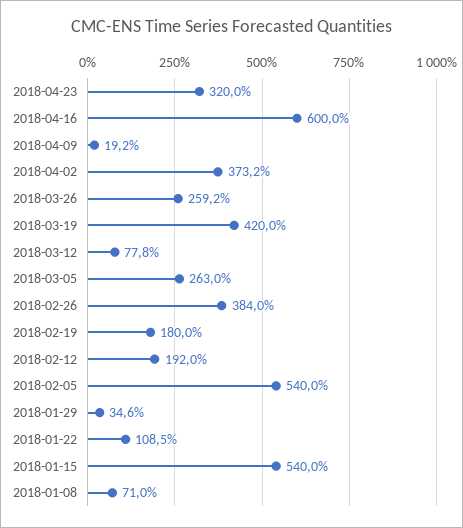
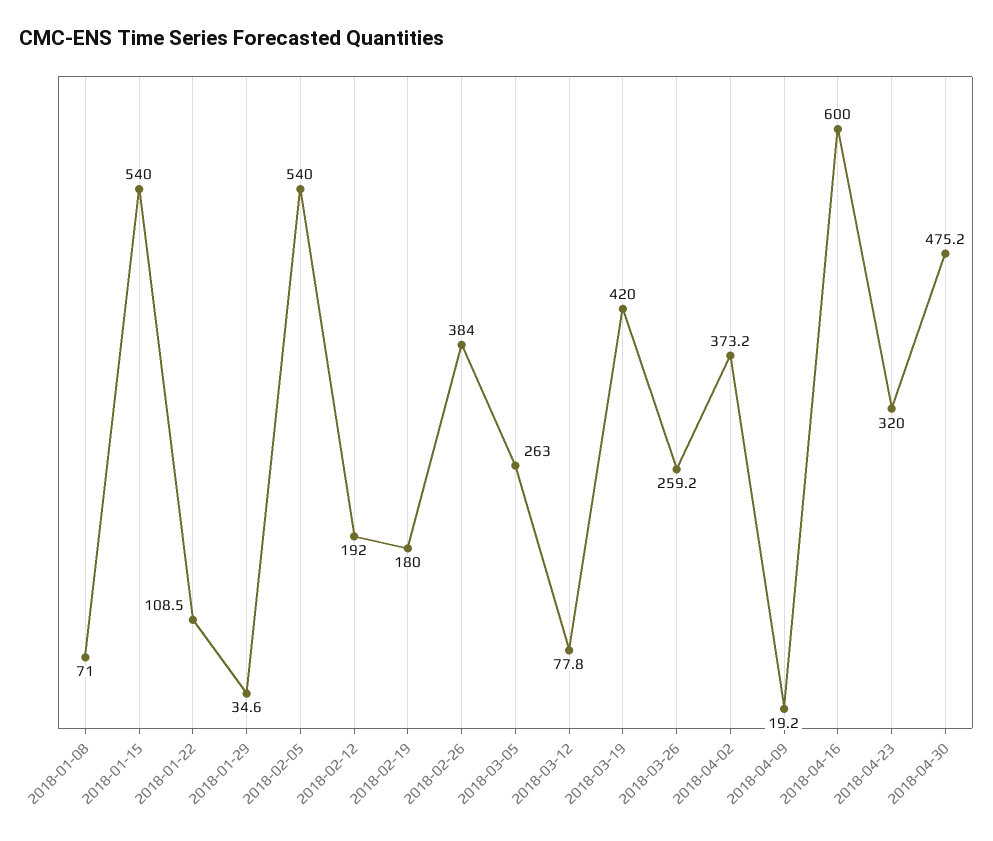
2018-04-30: none -> 475.2

